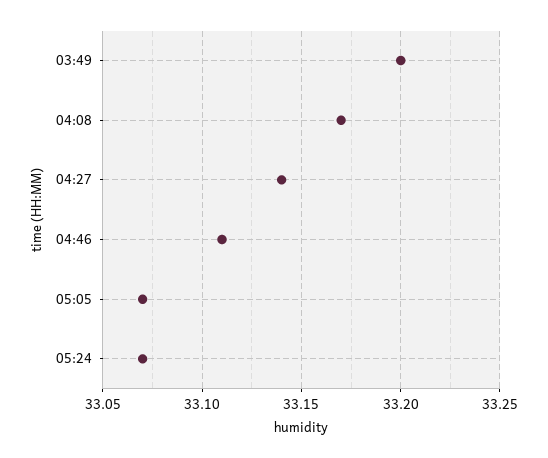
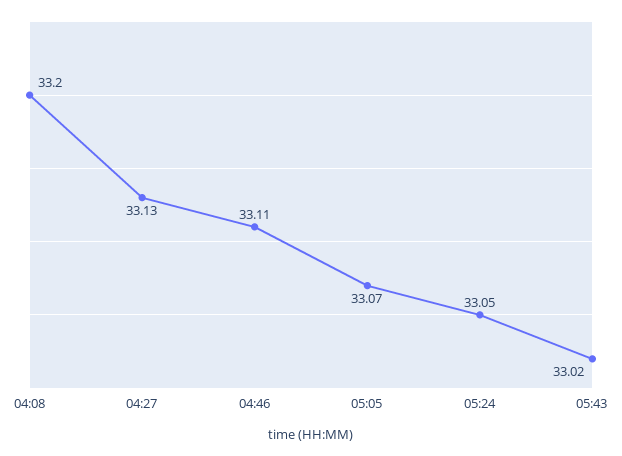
03:49: 33.2 -> none
04:08: 33.17 -> 33.2
04:27: 33.14 -> 33.13
05:24: 33.07 -> 33.05
05:43: none -> 33.02

